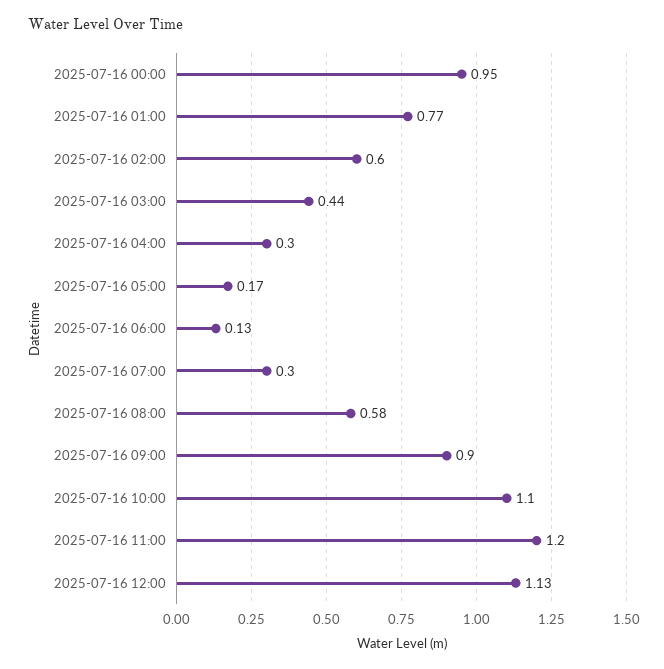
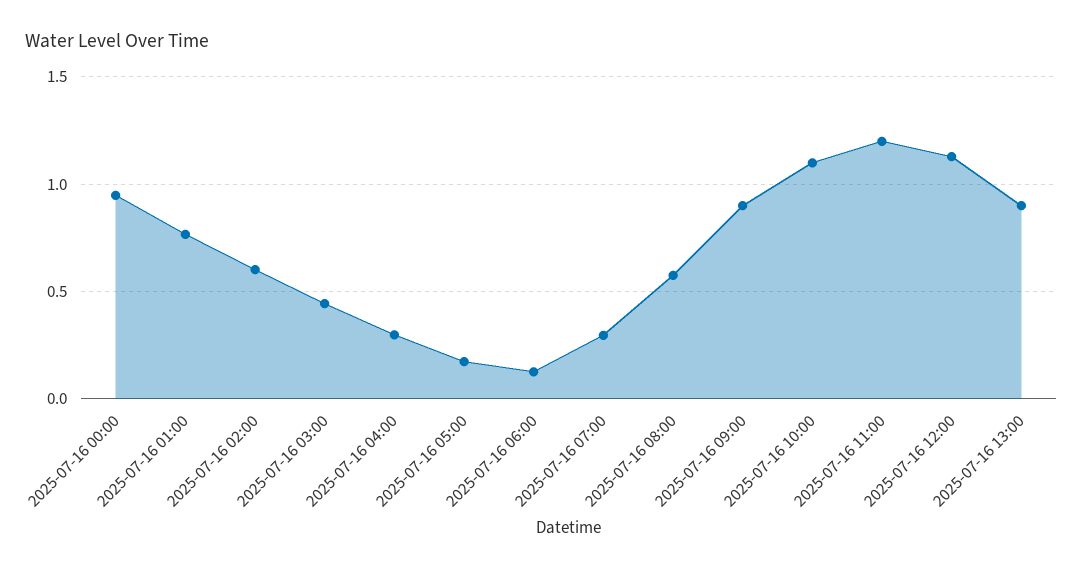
2025-07-16 13:00: none -> 0.9

